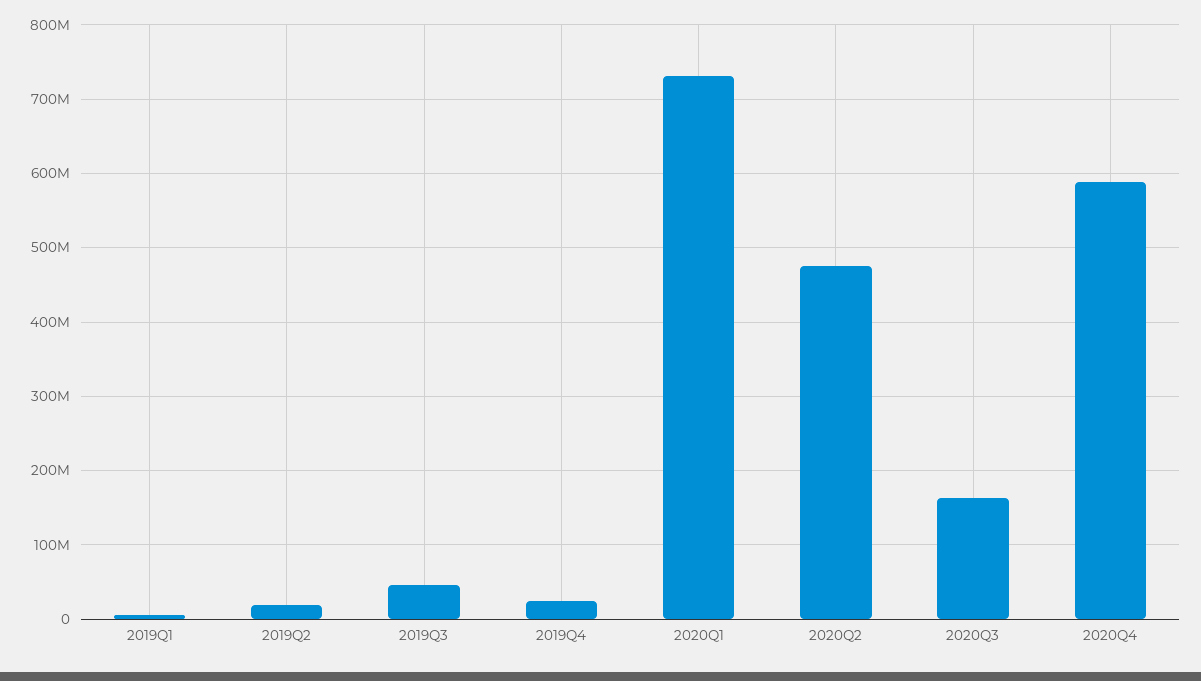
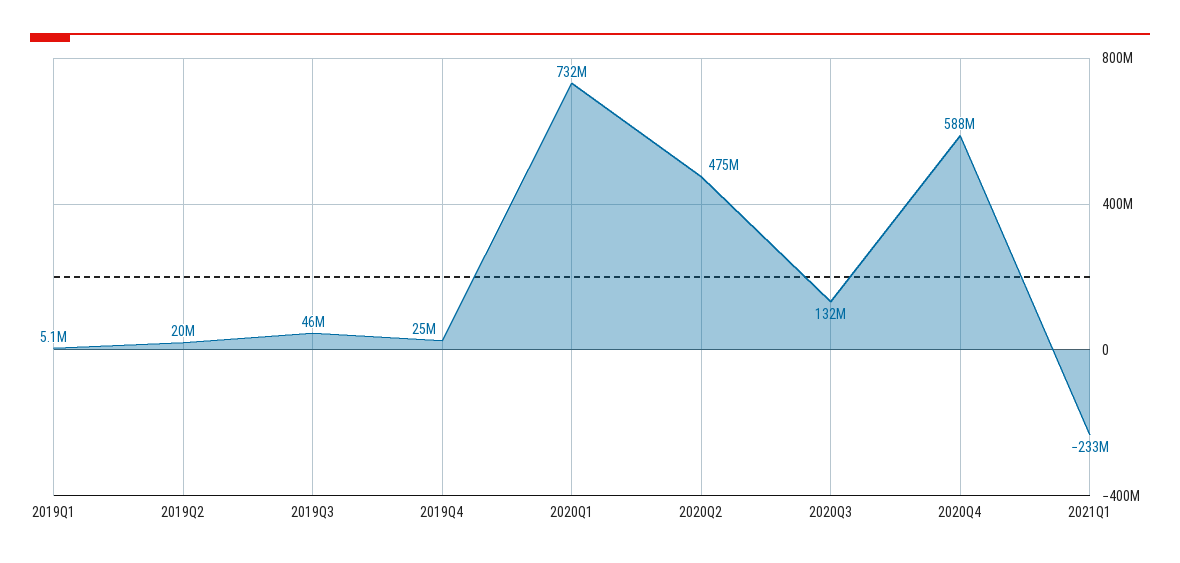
2020Q3: 160000000 -> 132000000
2021Q1: none -> -233000000

